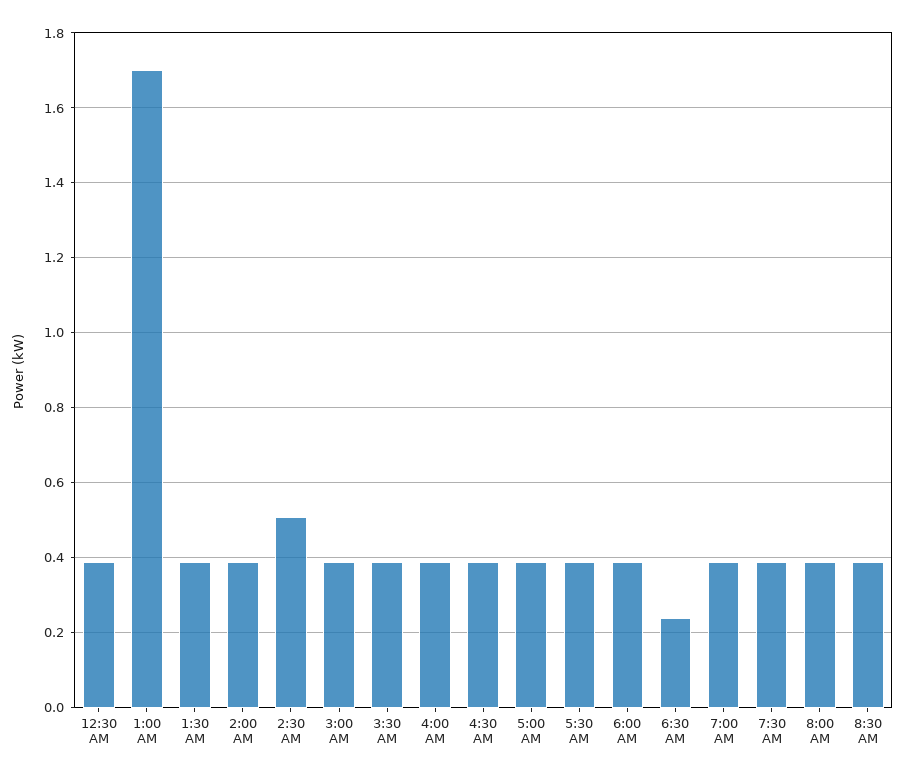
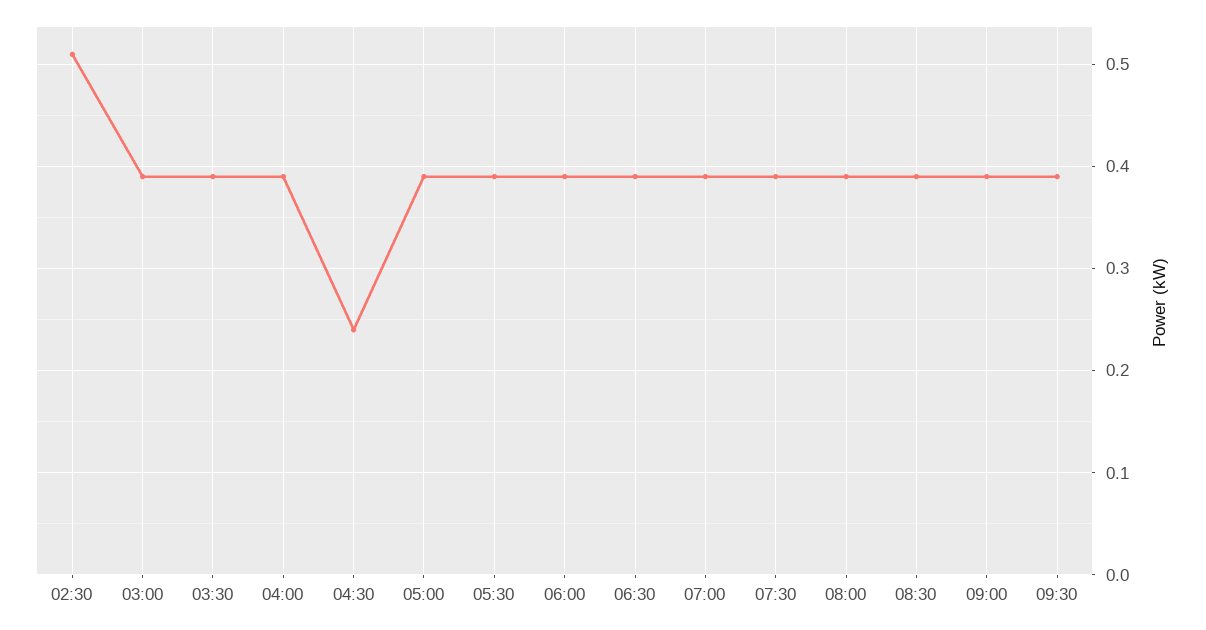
12:30 AM: 0.4 -> none
1:00 AM: 1.7 -> none
1:30 AM: 0.4 -> none
2:00 AM: 0.4 -> none
4:30 AM: 0.4 -> 0.24
6:30 AM: 0.25 -> 0.39
09:00: none -> 0.39
09:30: none -> 0.39

